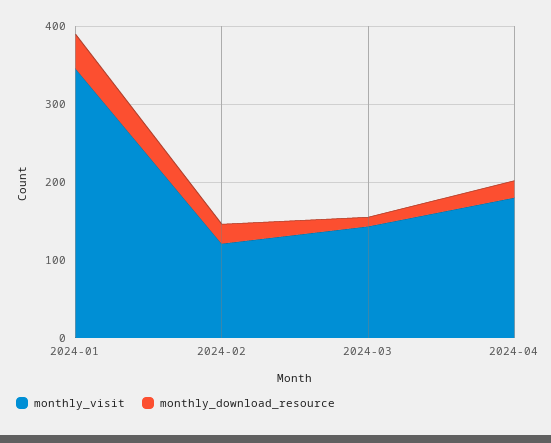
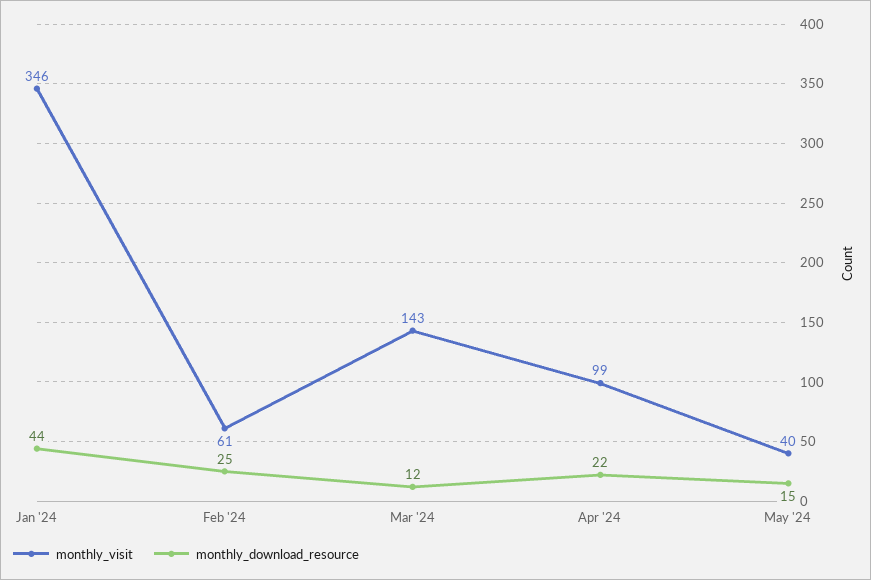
monthly_visit, 2024-02: 120 -> 61
monthly_visit, 2024-04: 180 -> 99
monthly_visit, May '24: none -> 40
monthly_download_resource, May '24: none -> 15

